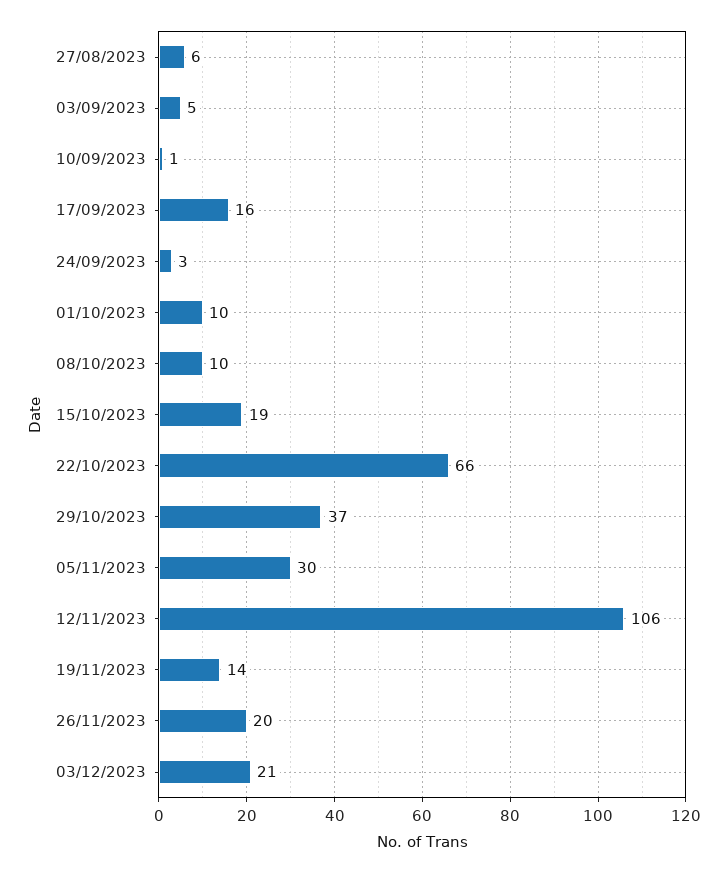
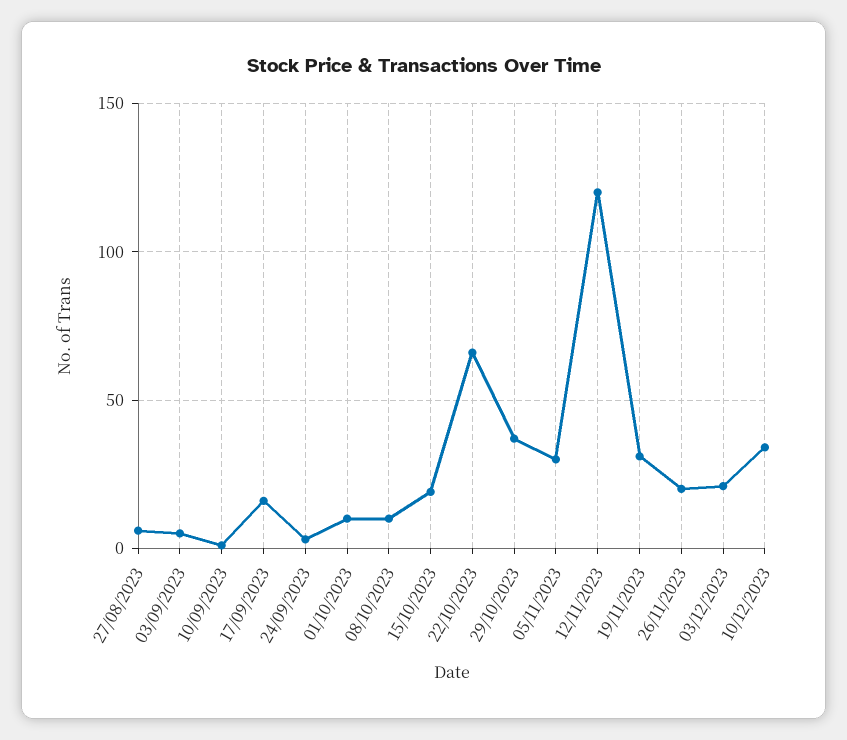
12/11/2023: 106 -> 120
19/11/2023: 14 -> 30
10/12/2023: none -> 35

